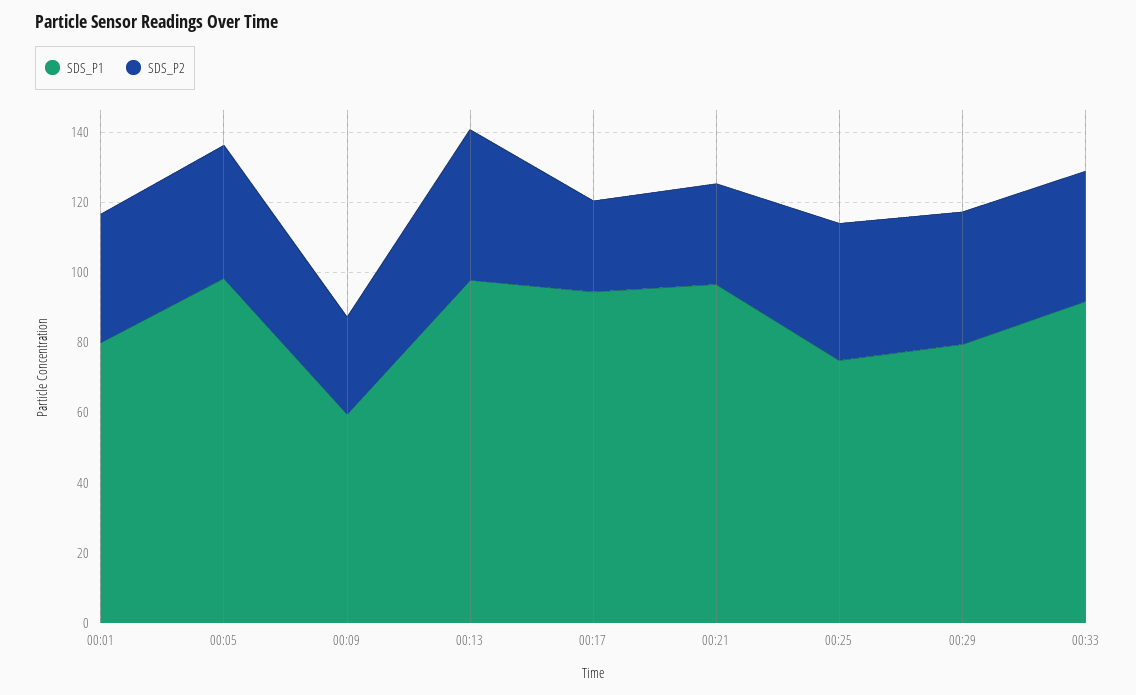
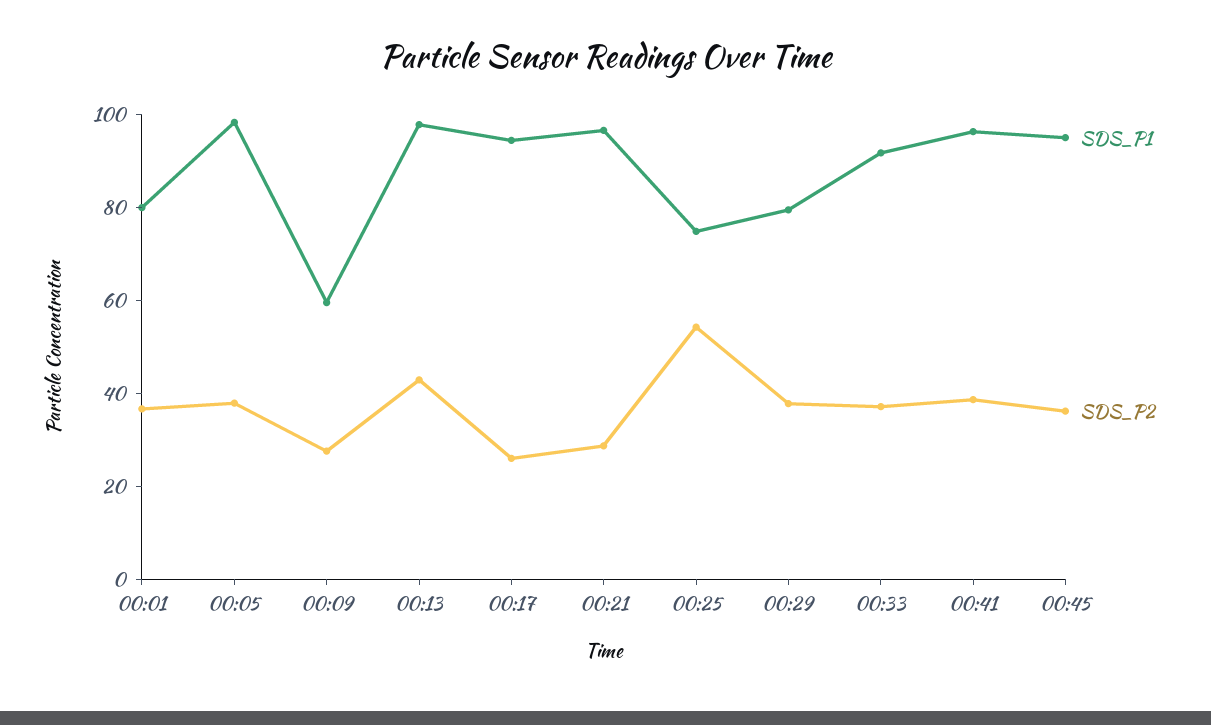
SDS_P2, 00:25: 40 -> 55
SDS_P1, 00:41: none -> 95
SDS_P2, 00:41: none -> 40
SDS_P1, 00:45: none -> 95
SDS_P2, 00:45: none -> 35

